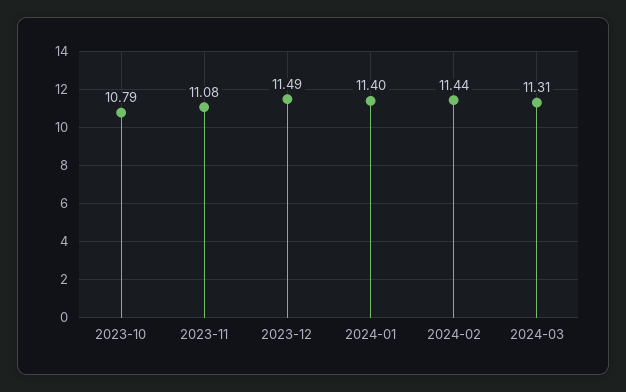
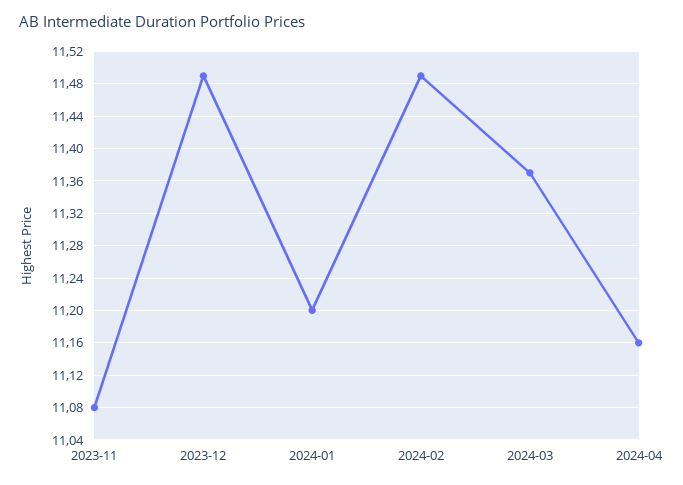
2023-10: 10.79 -> none
2024-01: 11.4 -> 11.2
2024-02: 11.44 -> 11.49
2024-03: 11.31 -> 11.37
2024-04: none -> 11.16

